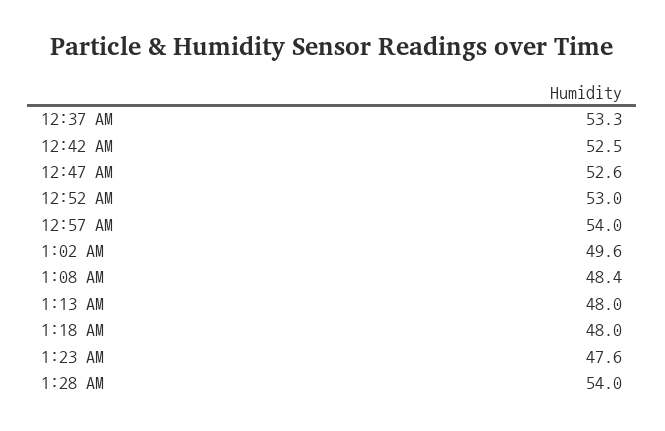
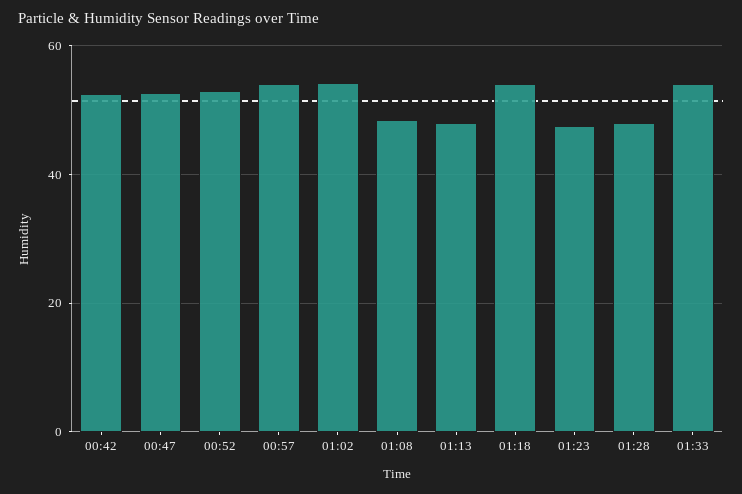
12:37 AM: 53.3 -> none
1:02 AM: 49.6 -> 54
1:18 AM: 48 -> 54
1:28 AM: 54 -> 48
01:33: none -> 54

